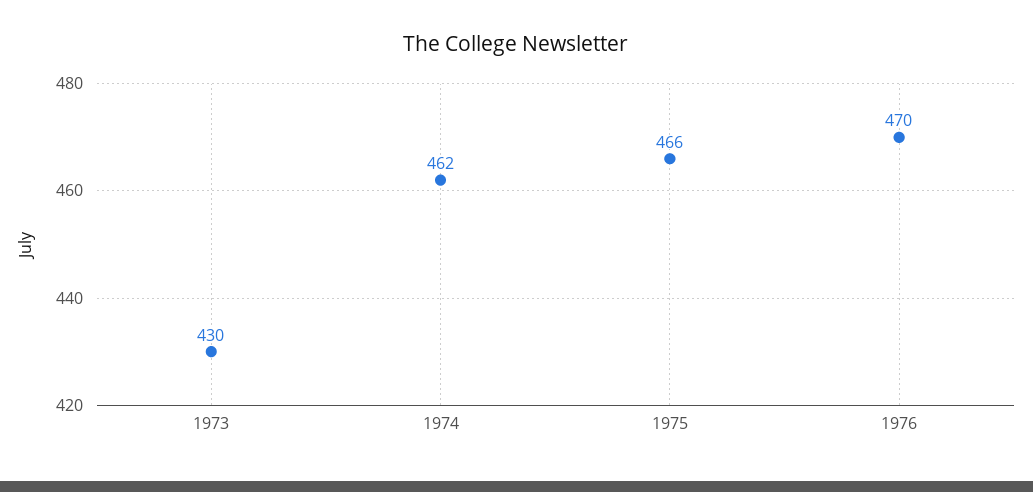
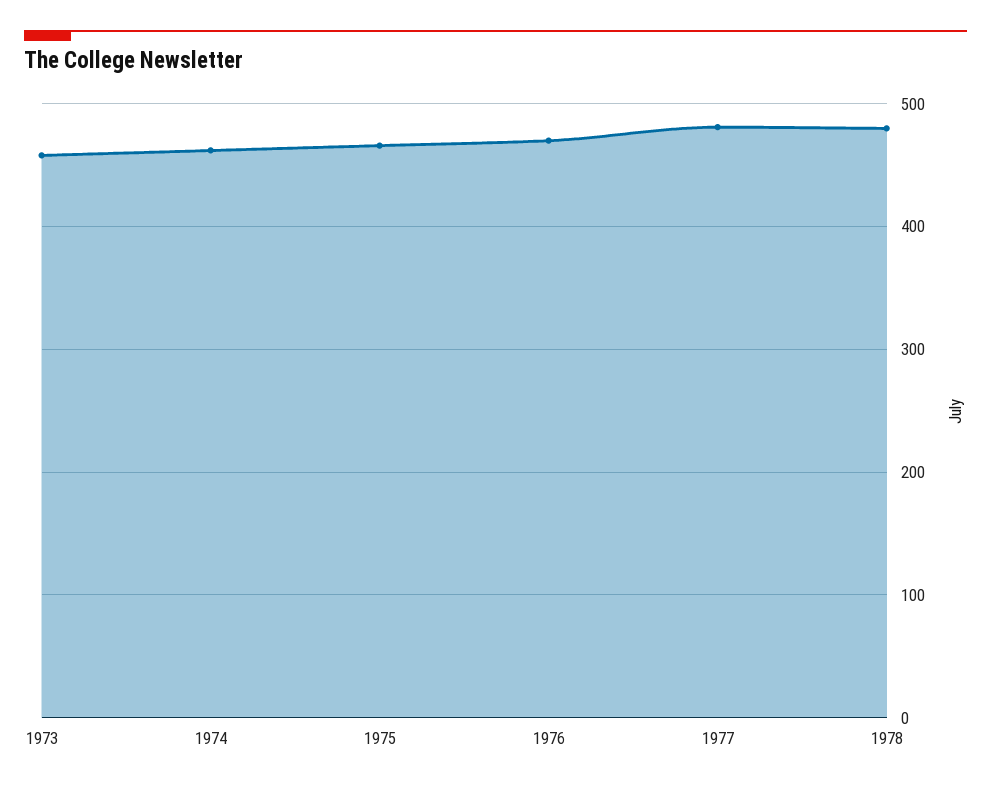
1973: 430 -> 460
1977: none -> 480
1978: none -> 480

